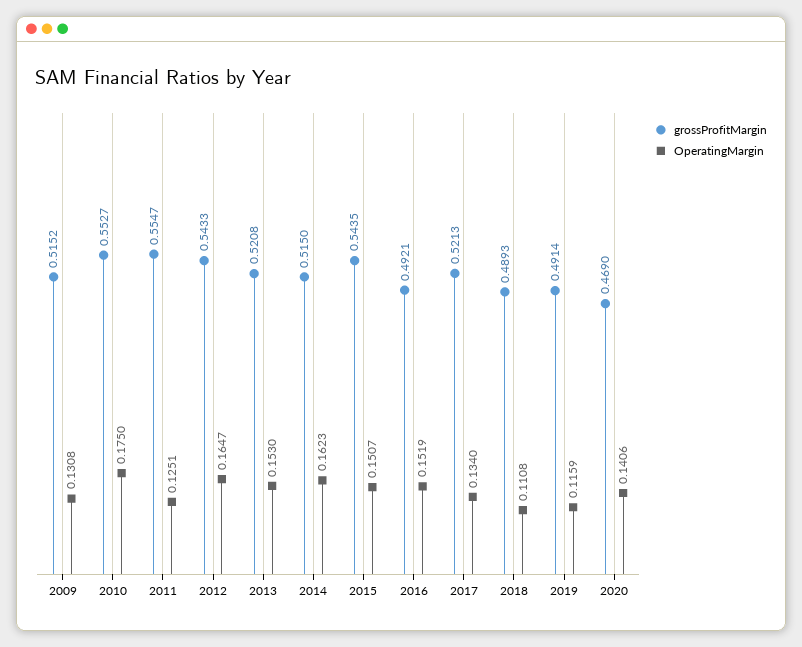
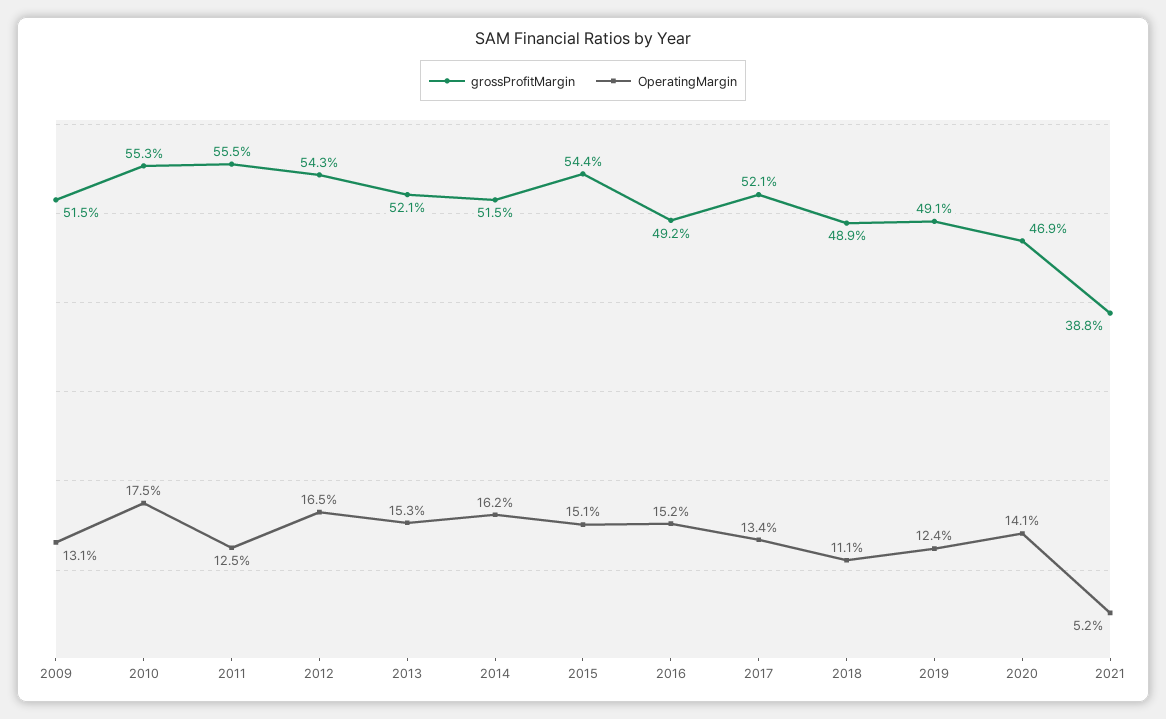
OperatingMargin, 2019: 0.1159 -> 0.124
grossProfitMargin, 2021: none -> 0.388
OperatingMargin, 2021: none -> 0.052

